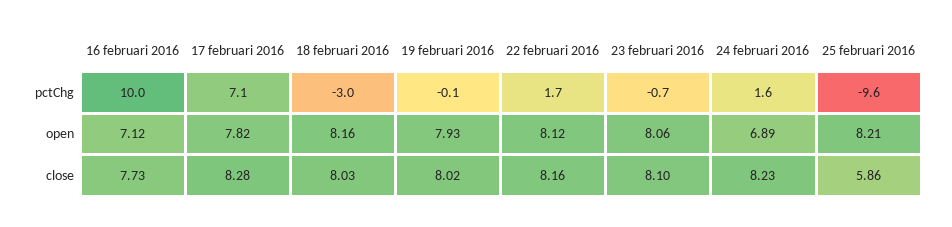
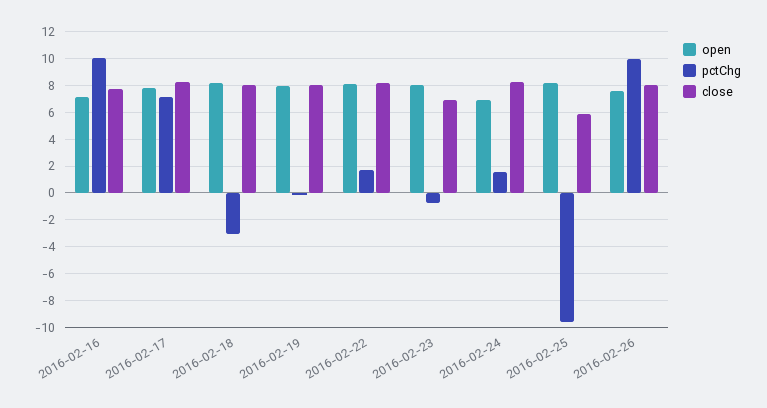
close, 23 februari 2016: 8.1 -> 7
open, 2016-02-26: none -> 7.5
pctChg, 2016-02-26: none -> 10
close, 2016-02-26: none -> 8

